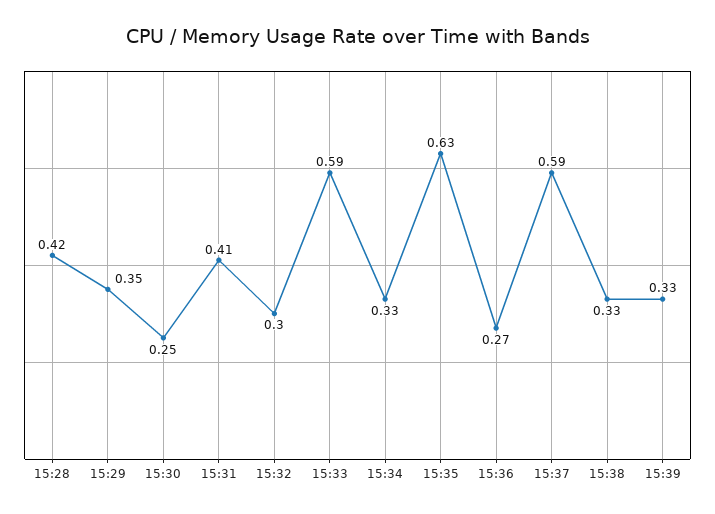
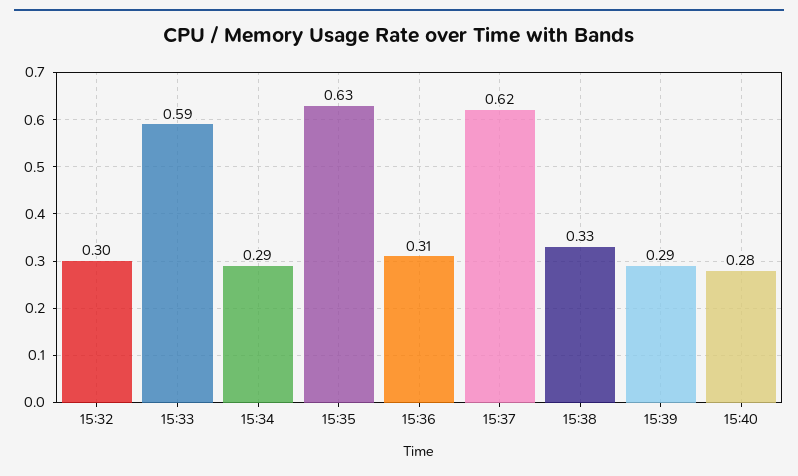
15:28: 0.42 -> none
15:29: 0.35 -> none
15:30: 0.25 -> none
15:31: 0.41 -> none
15:34: 0.33 -> 0.29
15:36: 0.27 -> 0.31
15:37: 0.59 -> 0.62
15:39: 0.33 -> 0.29
15:40: none -> 0.28

